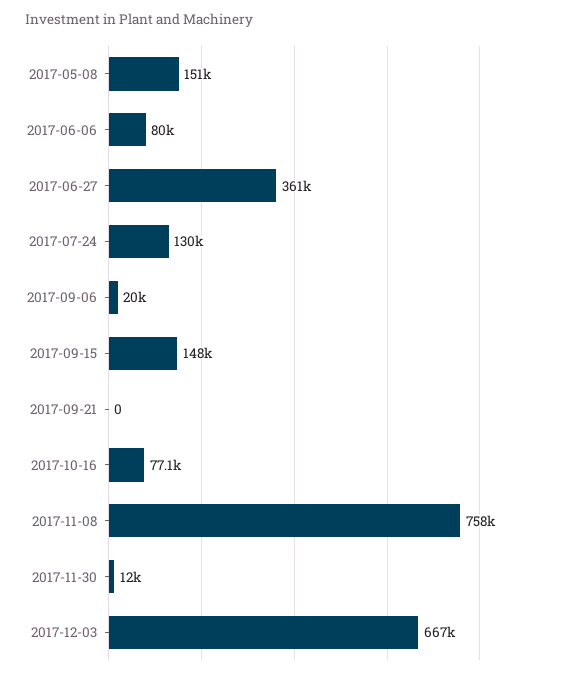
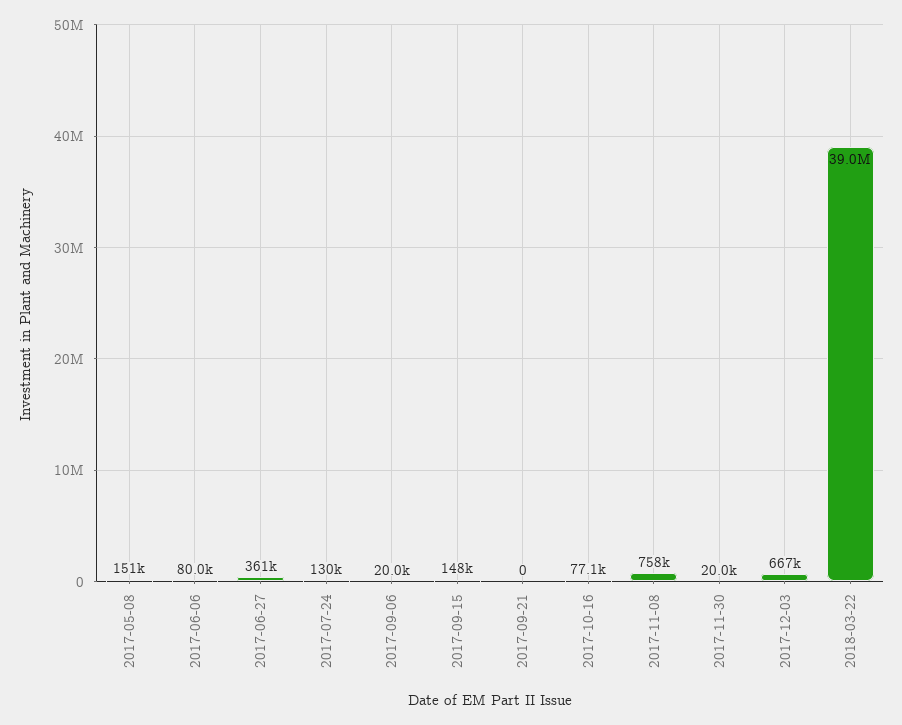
2017-11-30: 12000 -> 20000
2018-03-22: none -> 39000000

